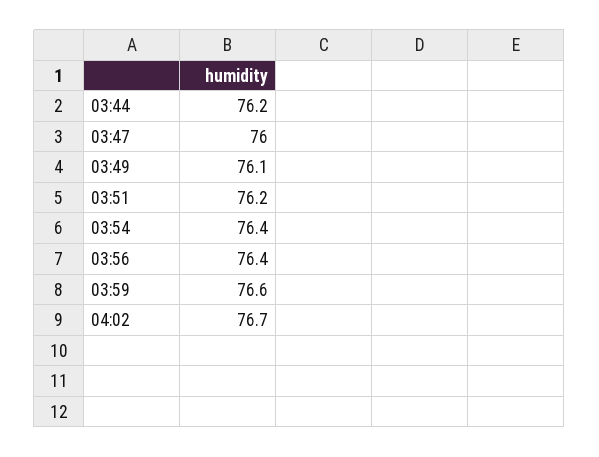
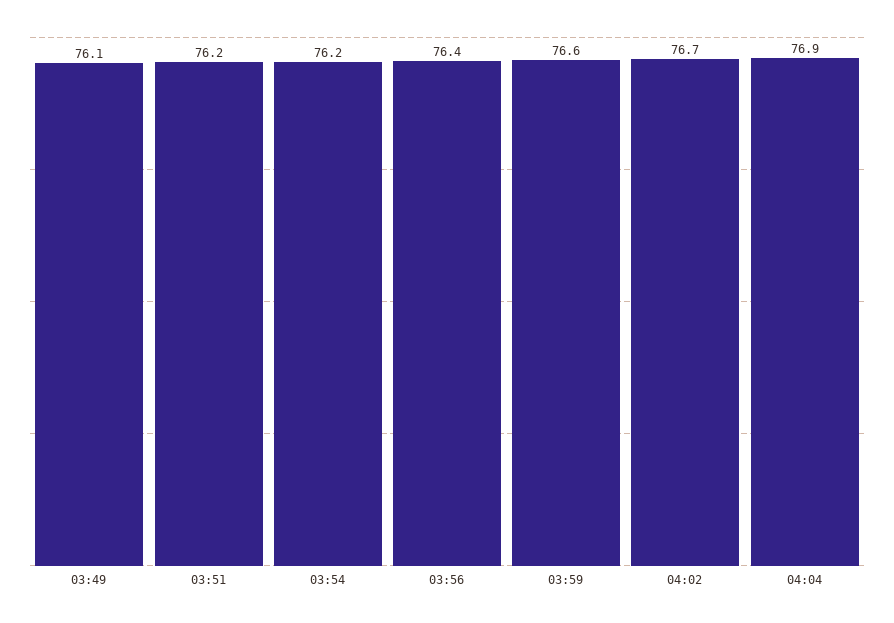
03:44: 76.2 -> none
03:47: 76 -> none
03:54: 76.4 -> 76.2
04:04: none -> 76.9

